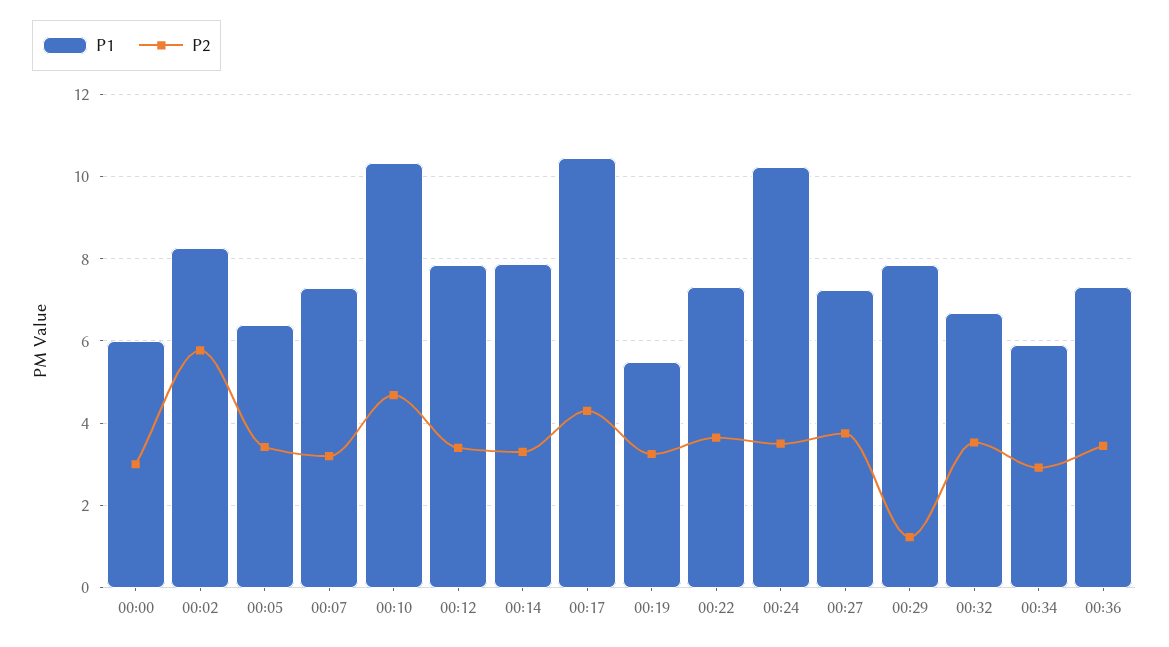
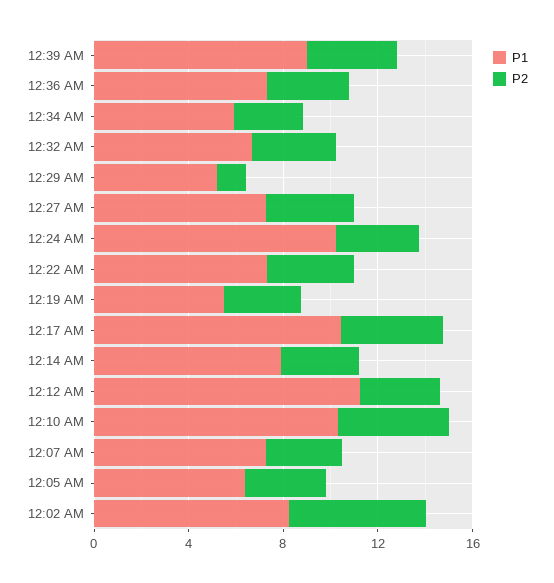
P1, 00:00: 6 -> none
P2, 00:00: 3 -> none
P1, 00:12: 7.8 -> 11
P1, 00:29: 7.8 -> 5
P1, 12:39 AM: none -> 9
P2, 12:39 AM: none -> 4

